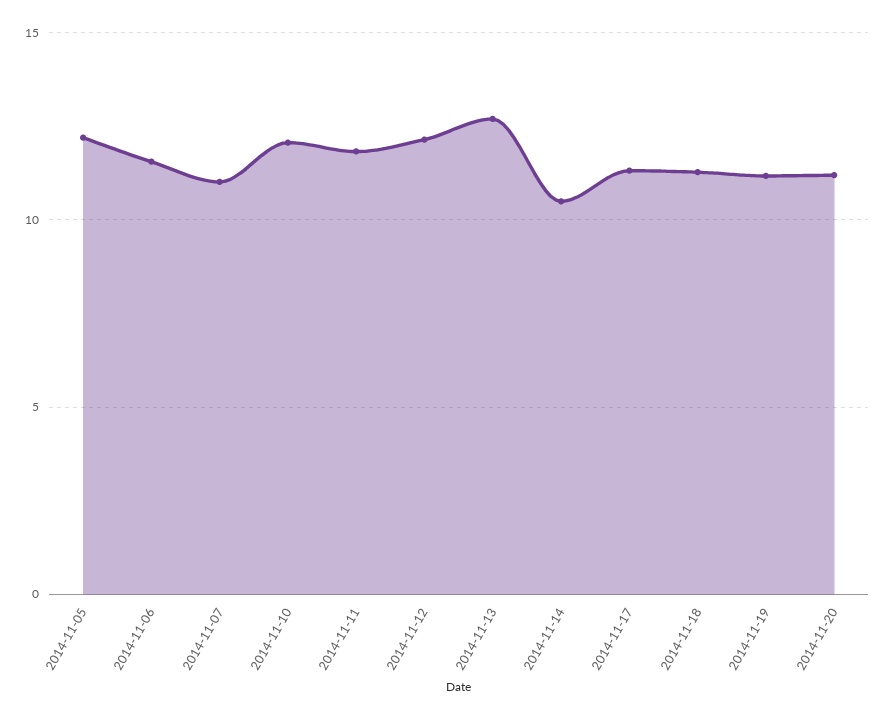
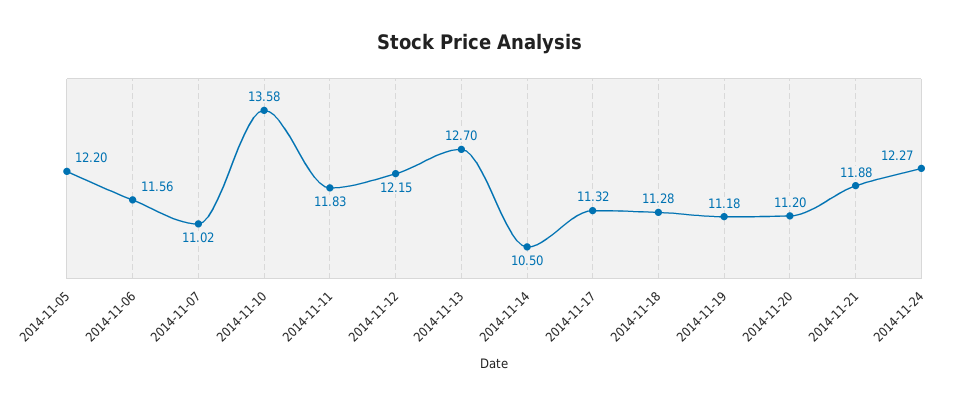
2014-11-10: 12 -> 13.58
2014-11-21: none -> 11.88
2014-11-24: none -> 12.27

